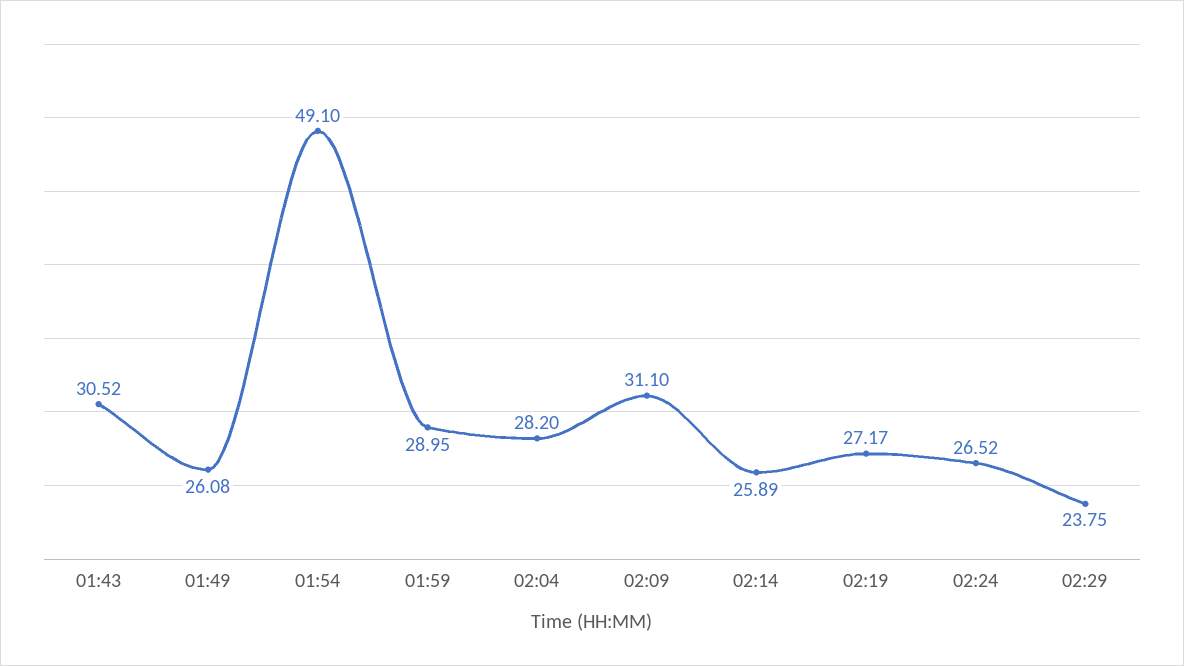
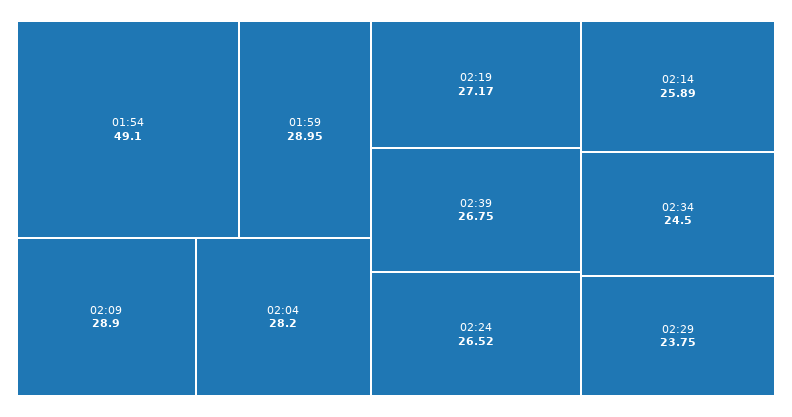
01:43: 30.52 -> none
01:49: 26.08 -> none
02:09: 31.1 -> 28.9
02:39: none -> 26.75
02:34: none -> 24.5

